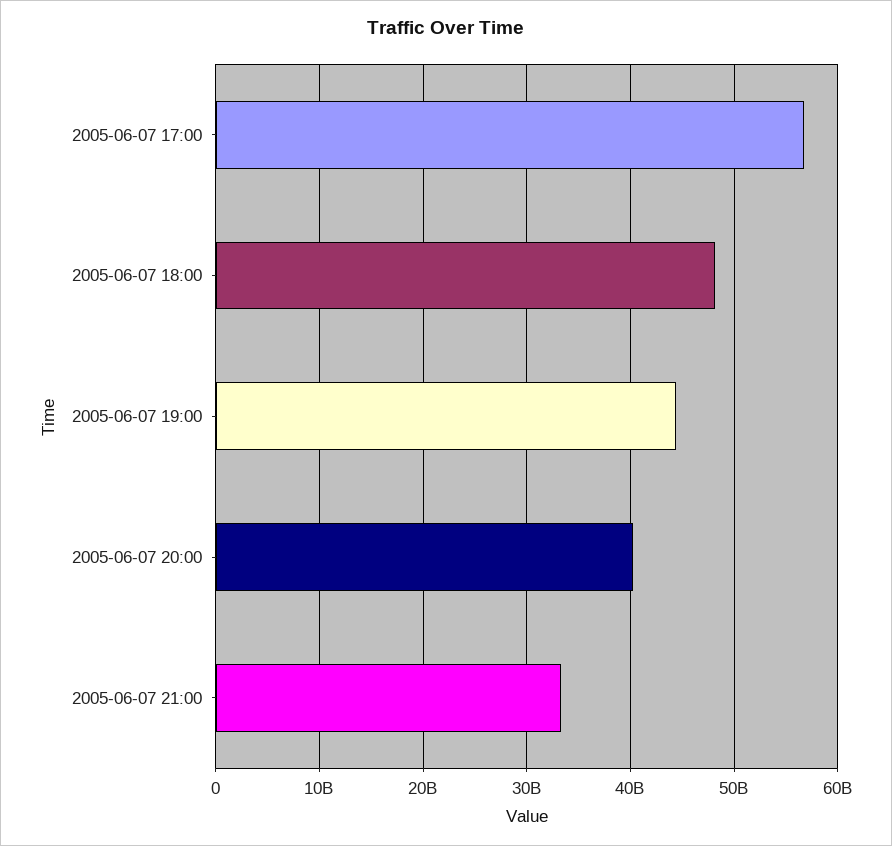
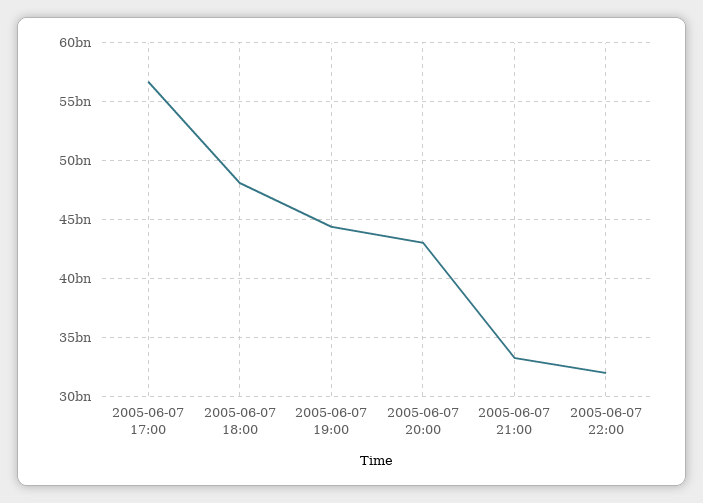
2005-06-07 20:00: 40000000000 -> 43000000000
2005-06-07 22:00: none -> 32000000000

